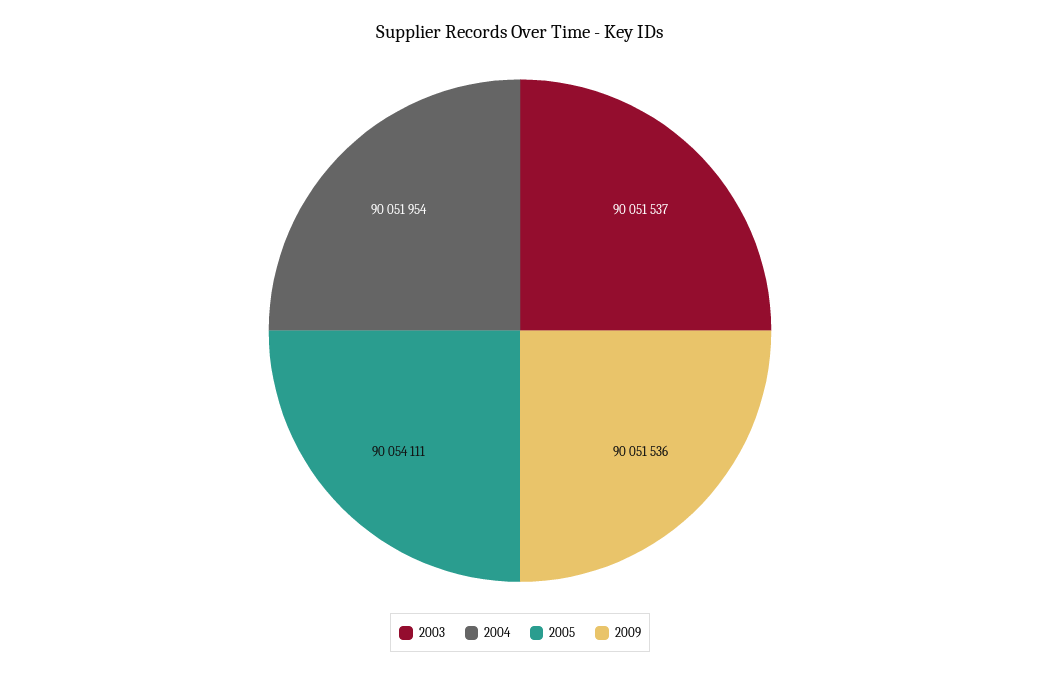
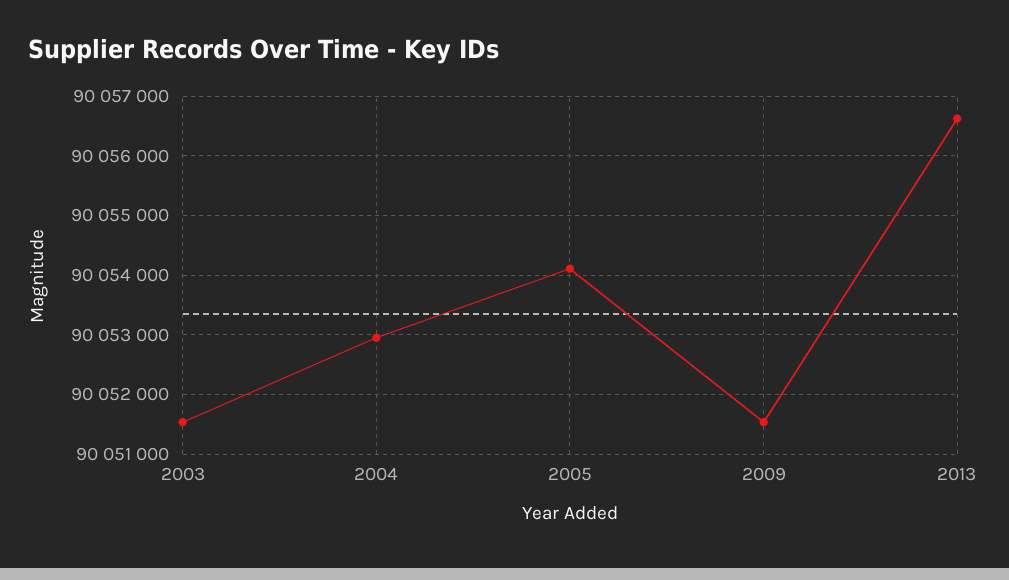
2004: 90051954 -> 90053000
2013: none -> 90056600

